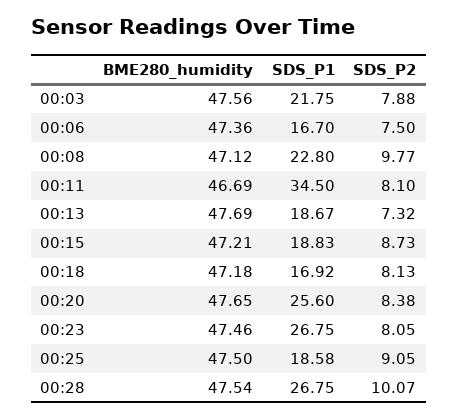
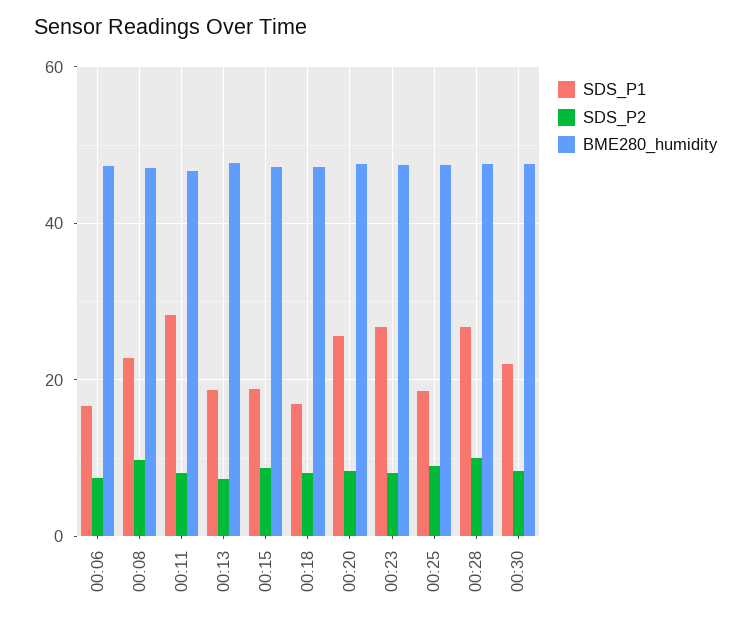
BME280_humidity, 00:03: 47.56 -> none
SDS_P1, 00:03: 21.75 -> none
SDS_P2, 00:03: 7.88 -> none
SDS_P1, 00:11: 34.5 -> 28
SDS_P1, 00:30: none -> 22
SDS_P2, 00:30: none -> 8
BME280_humidity, 00:30: none -> 48

